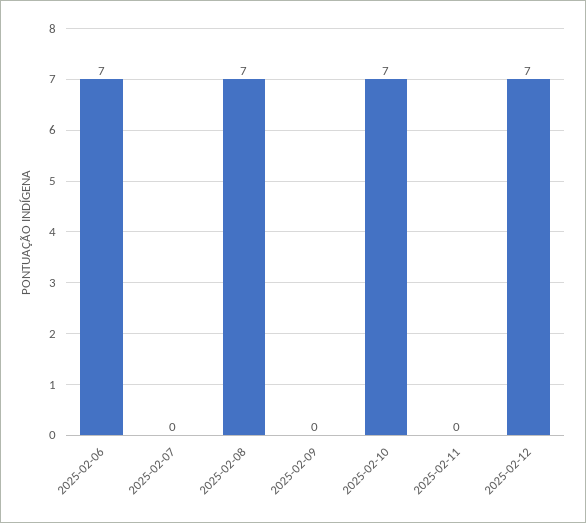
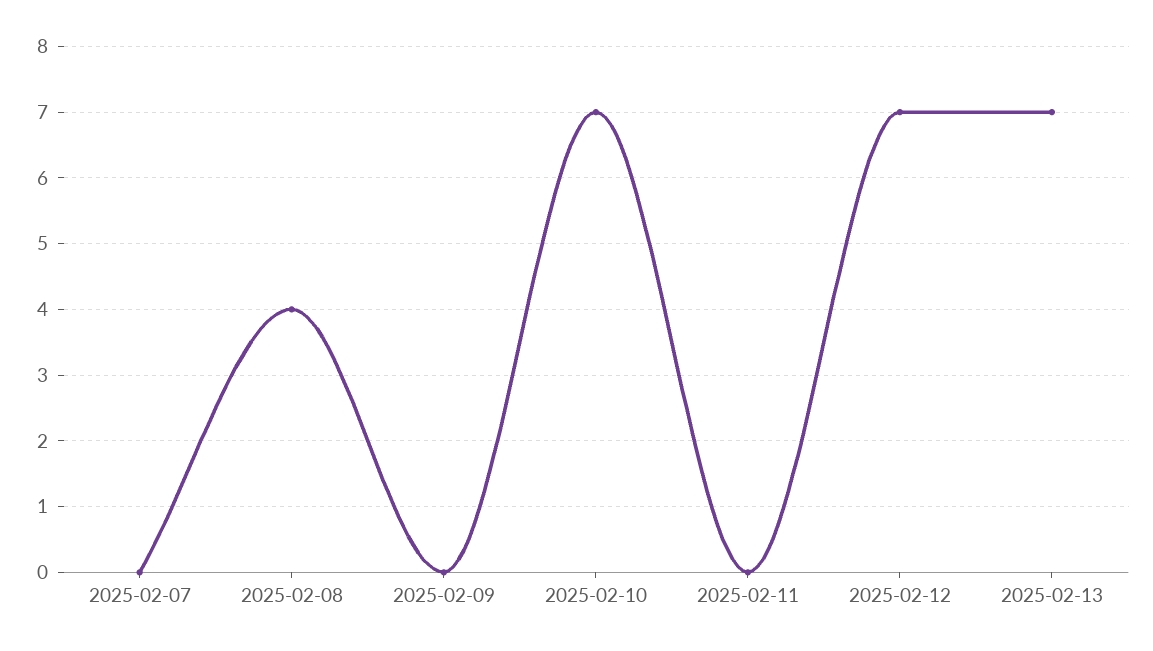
2025-02-06: 7 -> none
2025-02-08: 7 -> 4
2025-02-13: none -> 7

